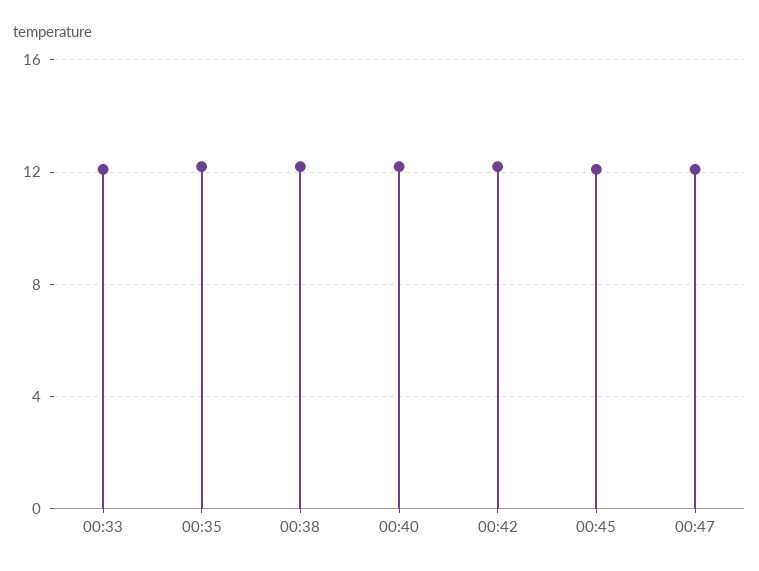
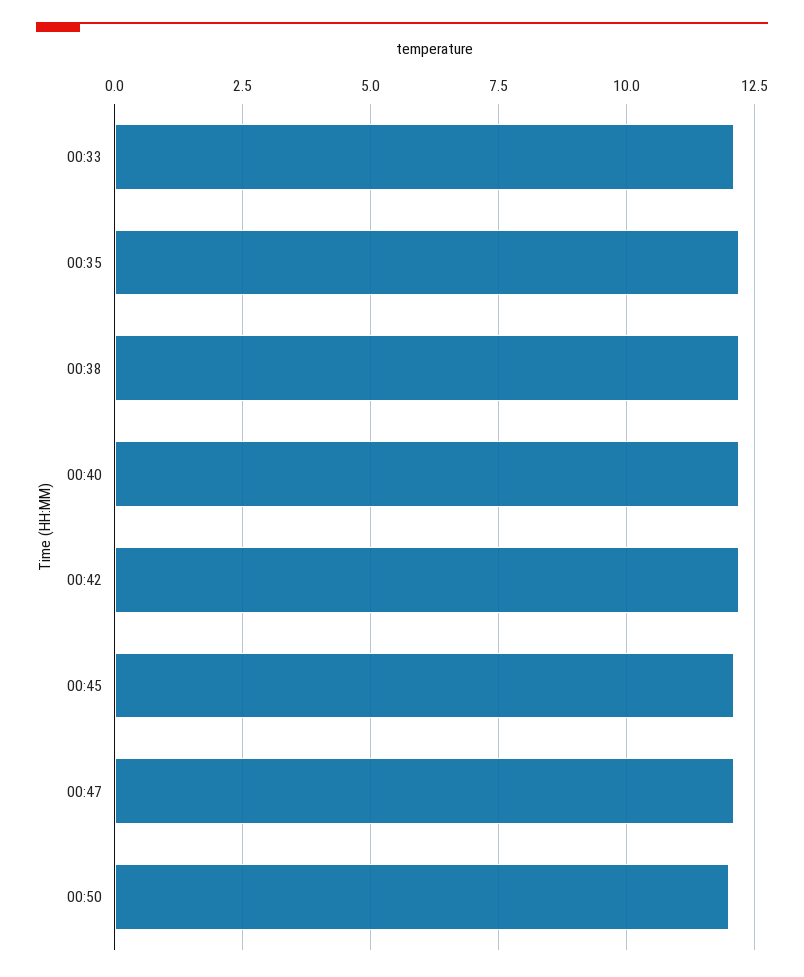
00:50: none -> 12

